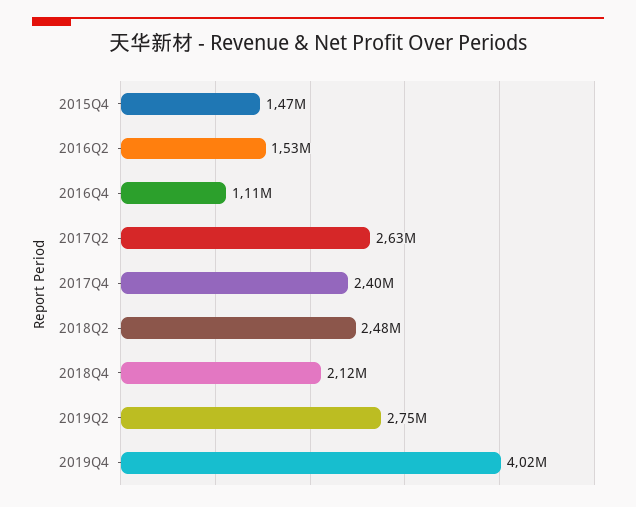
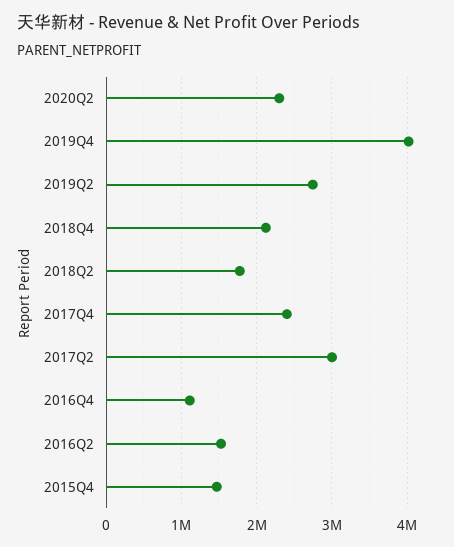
2017Q2: 2630000 -> 3000000
2018Q2: 2480000 -> 1800000
2020Q2: none -> 2300000

